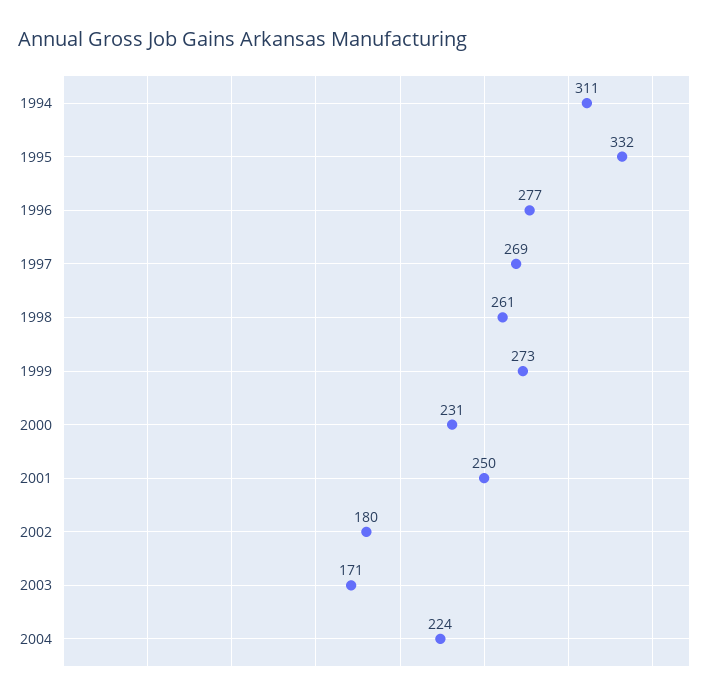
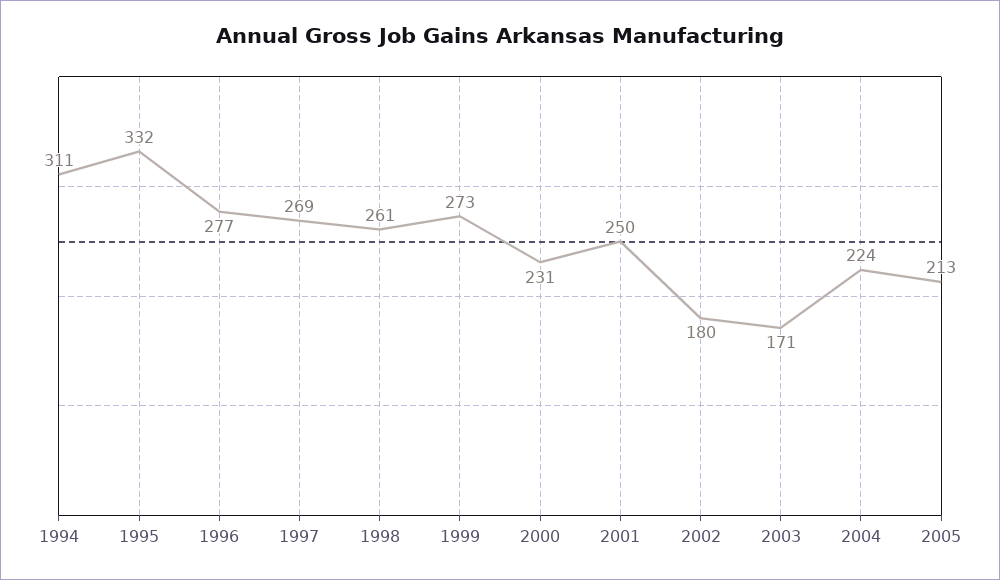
2005: none -> 213

